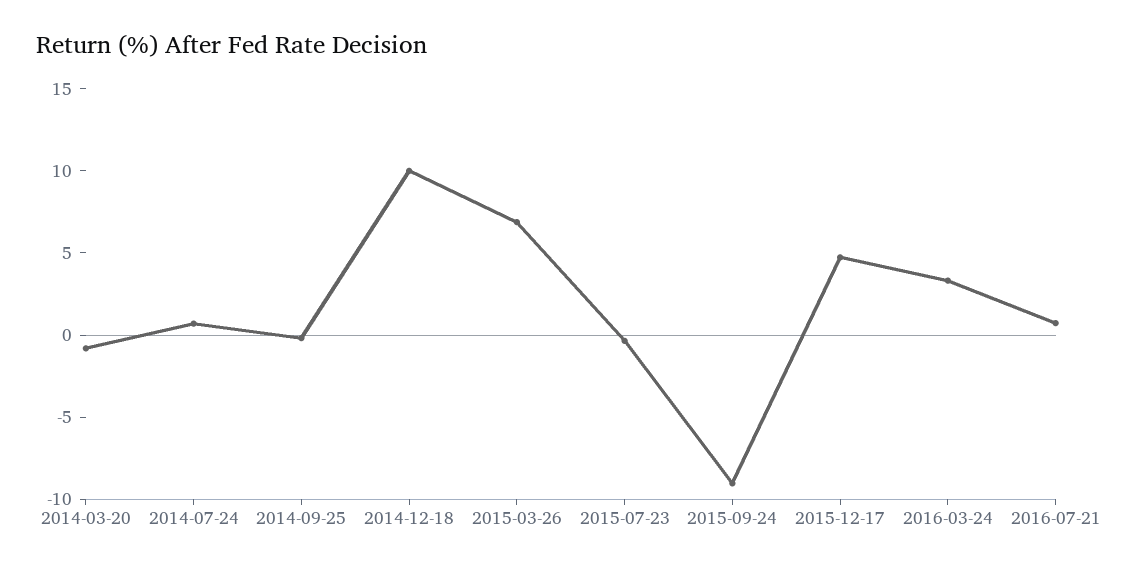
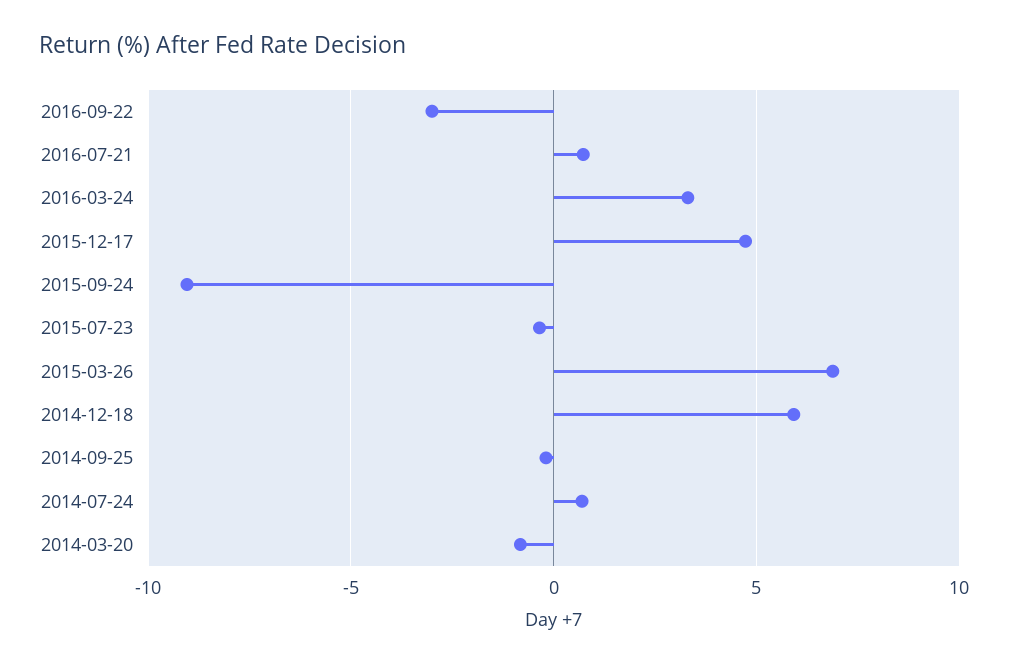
2014-12-18: 10 -> 6
2016-09-22: none -> -3

